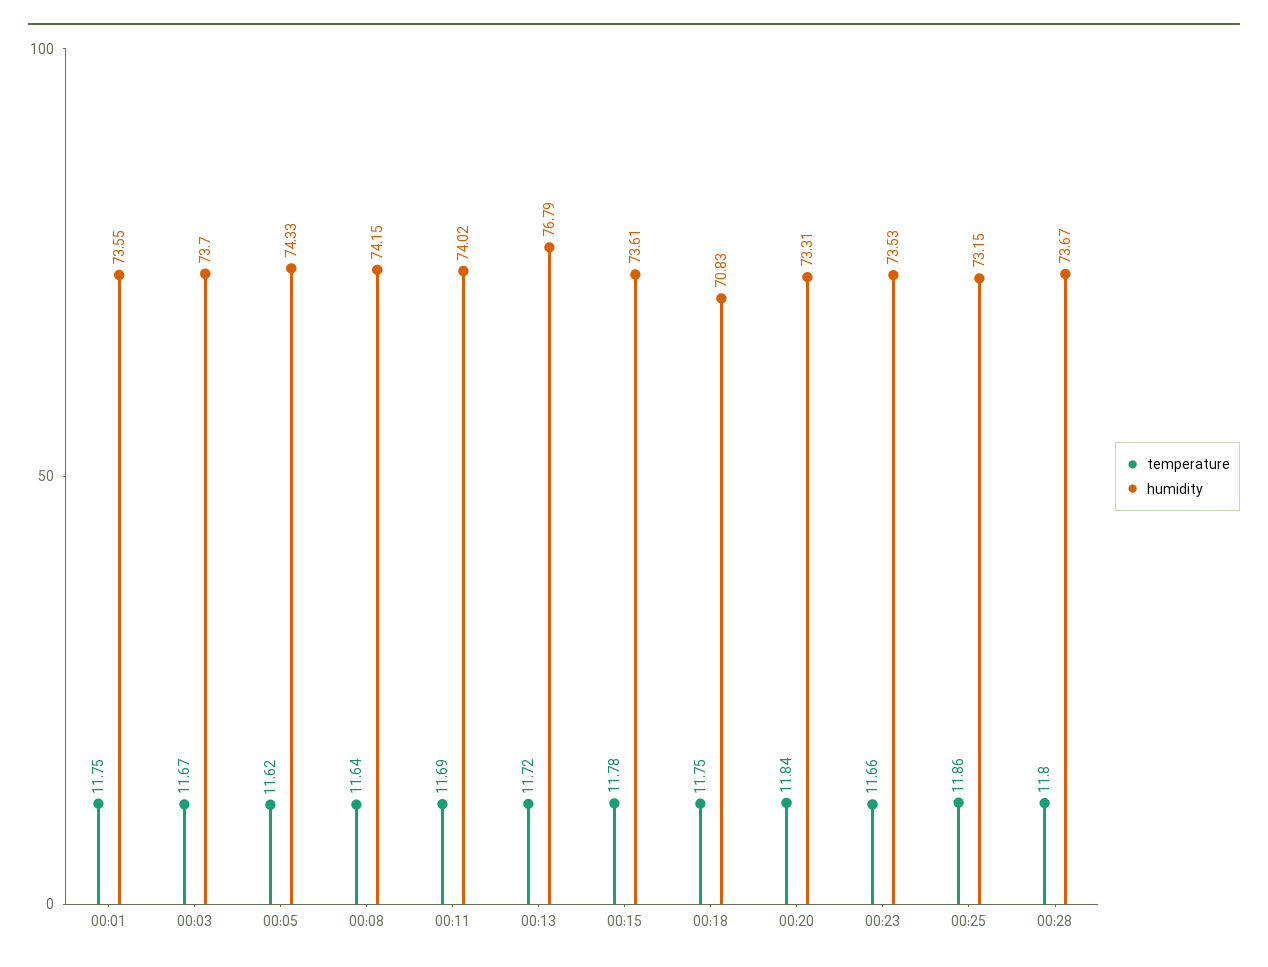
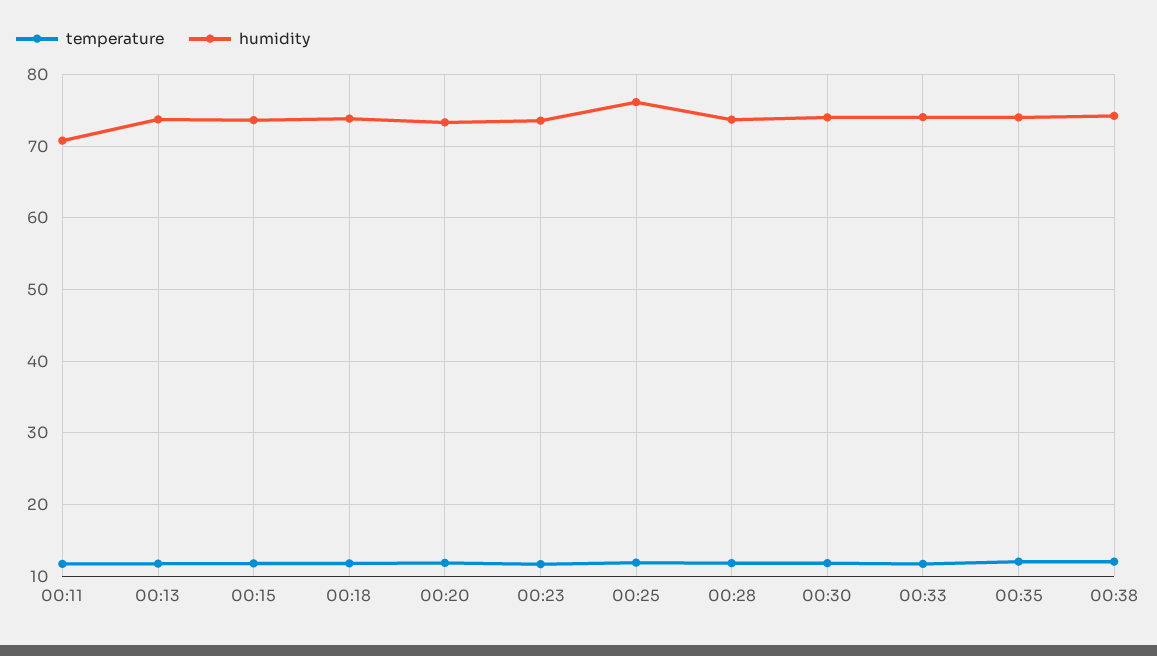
temperature, 00:01: 11.75 -> none
humidity, 00:01: 73.55 -> none
temperature, 00:03: 11.67 -> none
humidity, 00:03: 73.7 -> none
temperature, 00:05: 11.62 -> none
humidity, 00:05: 74.33 -> none
temperature, 00:08: 11.64 -> none
humidity, 00:08: 74.15 -> none
humidity, 00:11: 74.02 -> 71
humidity, 00:13: 76.79 -> 74
humidity, 00:18: 70.83 -> 74
humidity, 00:25: 73.15 -> 76
temperature, 00:30: none -> 12
humidity, 00:30: none -> 74
temperature, 00:33: none -> 12
humidity, 00:33: none -> 74
temperature, 00:35: none -> 12
humidity, 00:35: none -> 74
temperature, 00:38: none -> 12
humidity, 00:38: none -> 74

